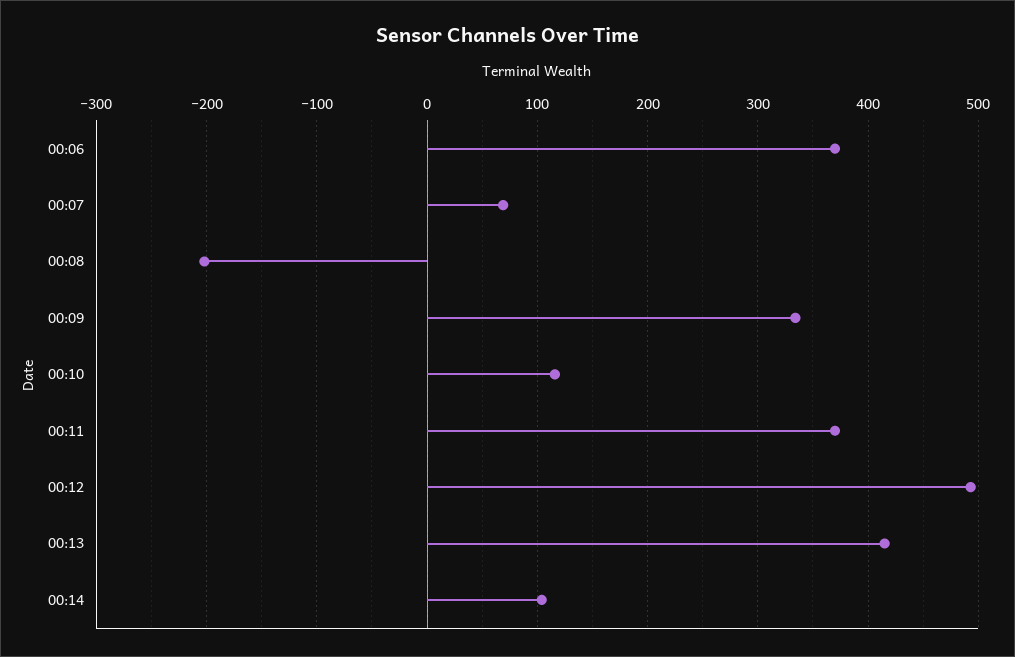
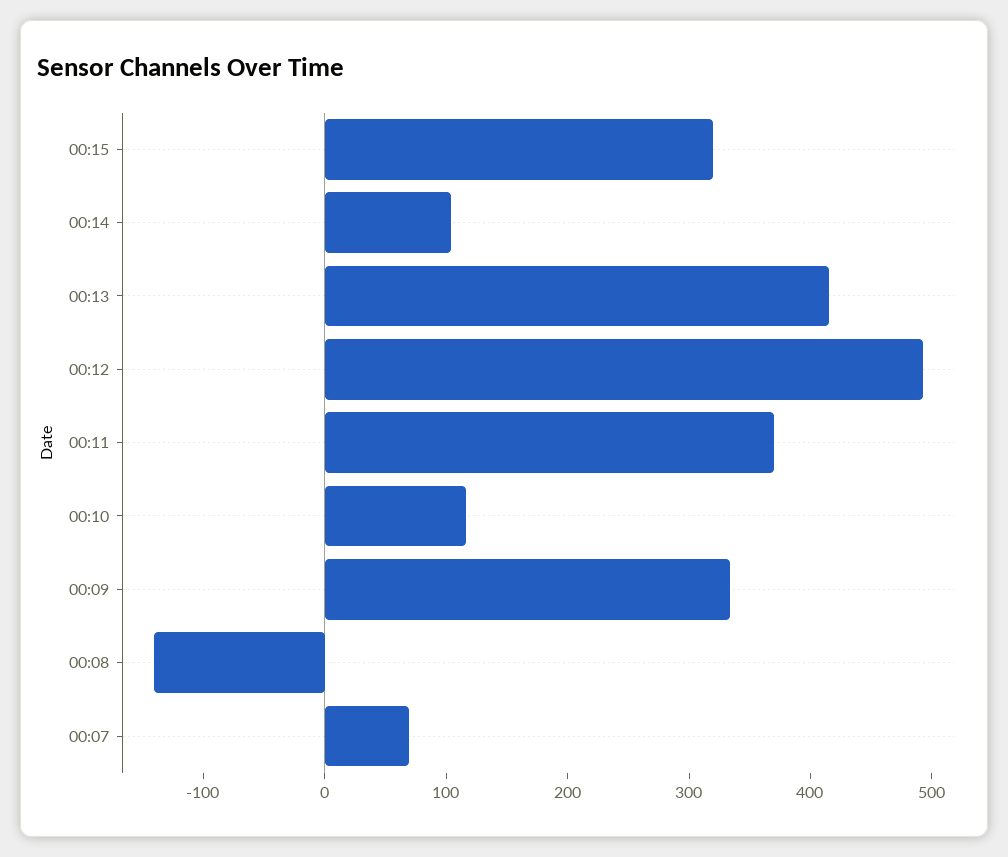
00:06: 370 -> none
00:08: -200 -> -140
00:15: none -> 320

